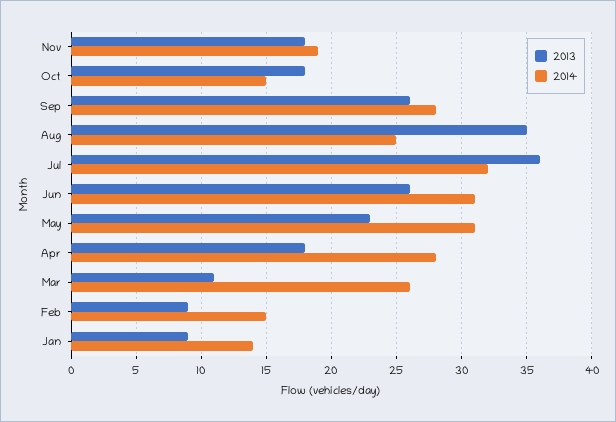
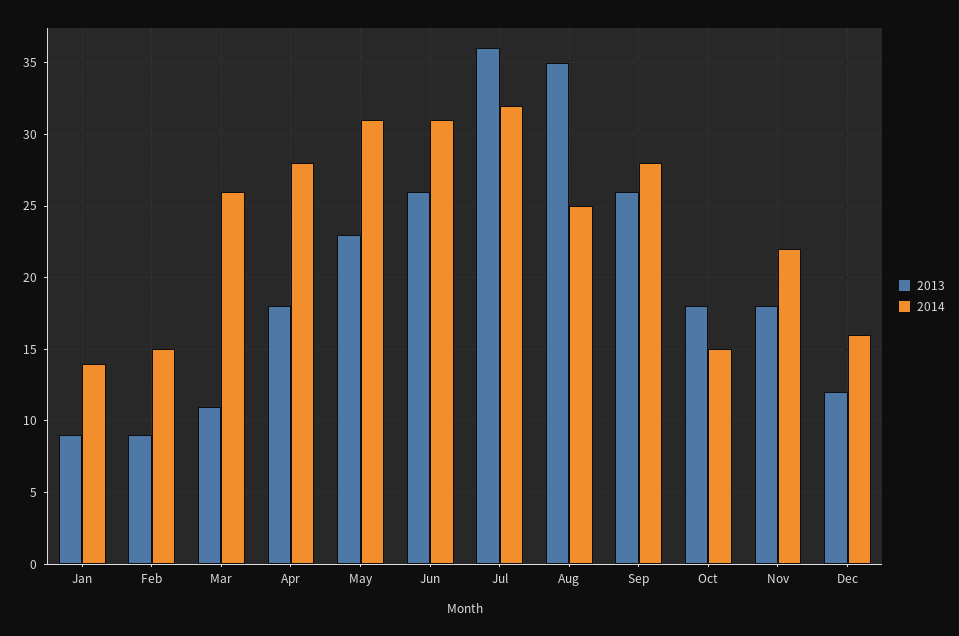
2014, Nov: 19 -> 22
2013, Dec: none -> 12
2014, Dec: none -> 16

